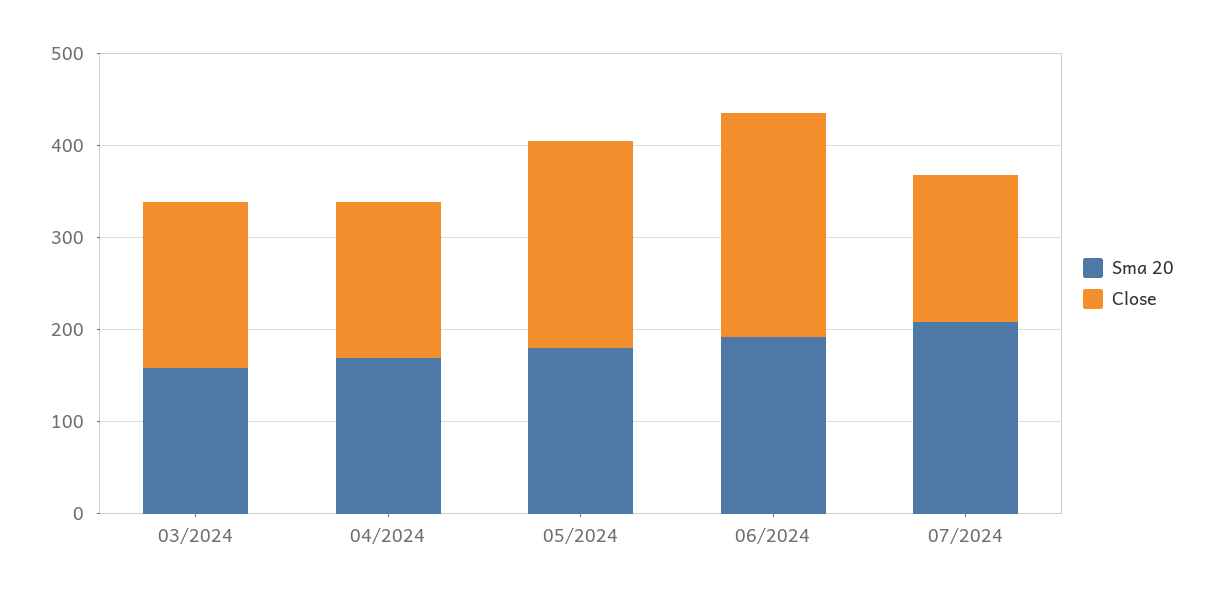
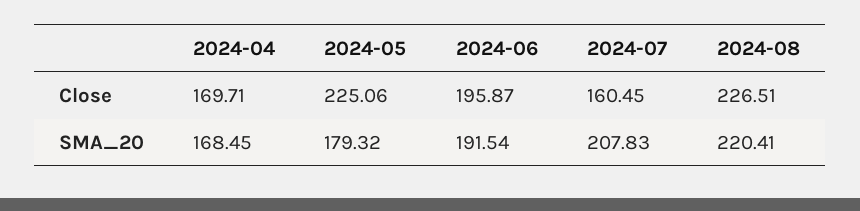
Sma 20, 03/2024: 160 -> none
Close, 03/2024: 180 -> none
Close, 06/2024: 240 -> 195.87
Close, 2024-08: none -> 226.51
Sma 20, 2024-08: none -> 220.41

